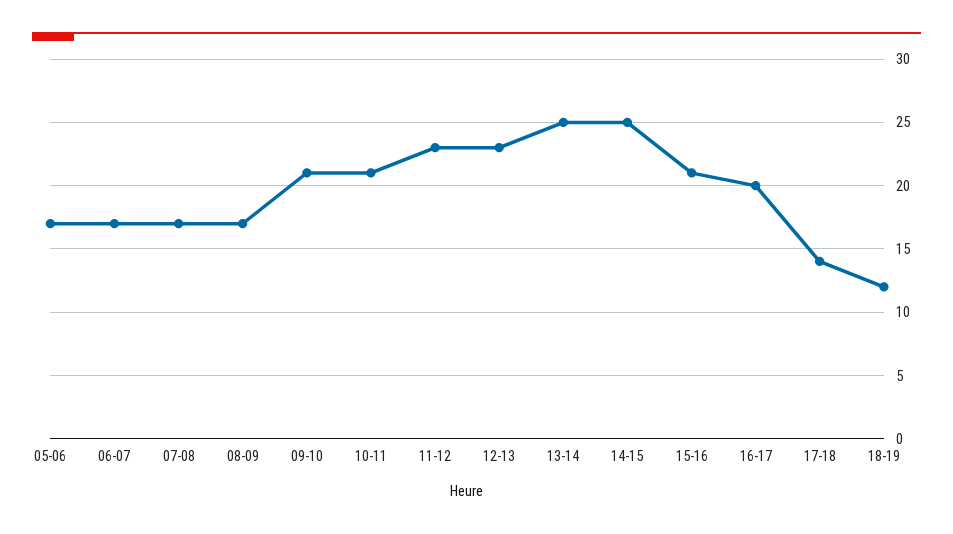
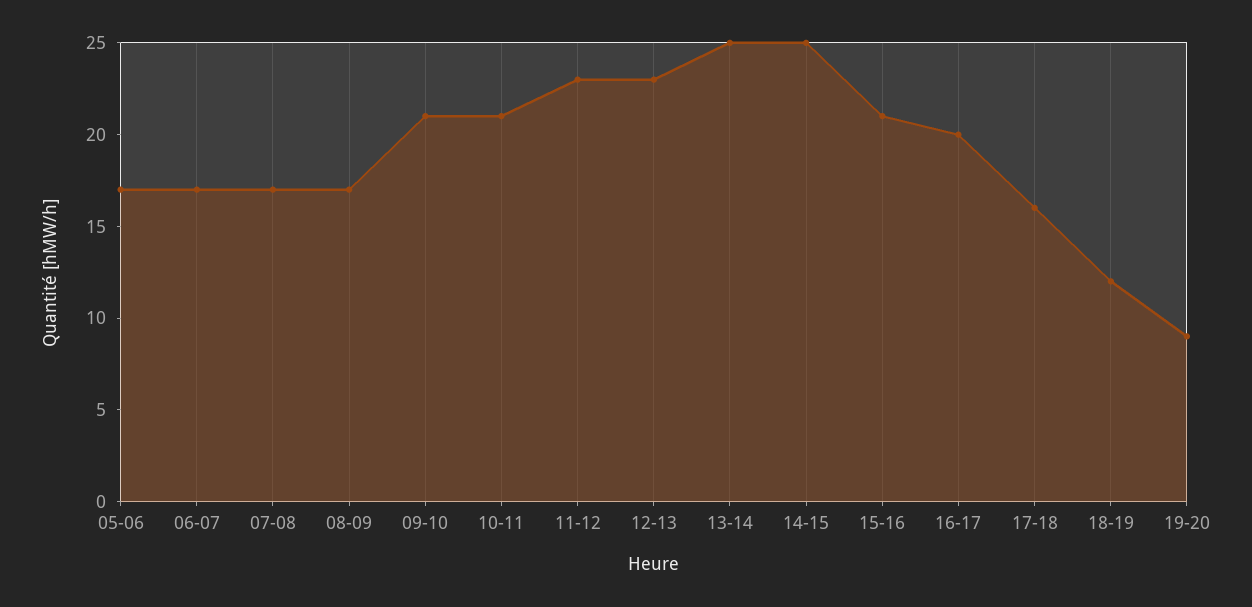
17-18: 14 -> 16
19-20: none -> 9

